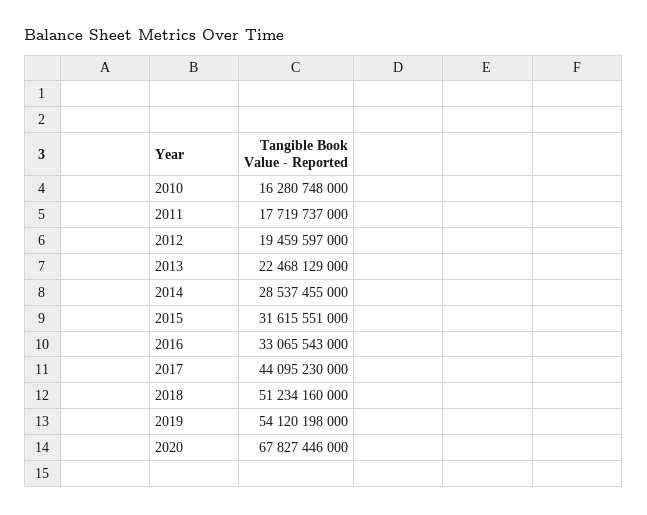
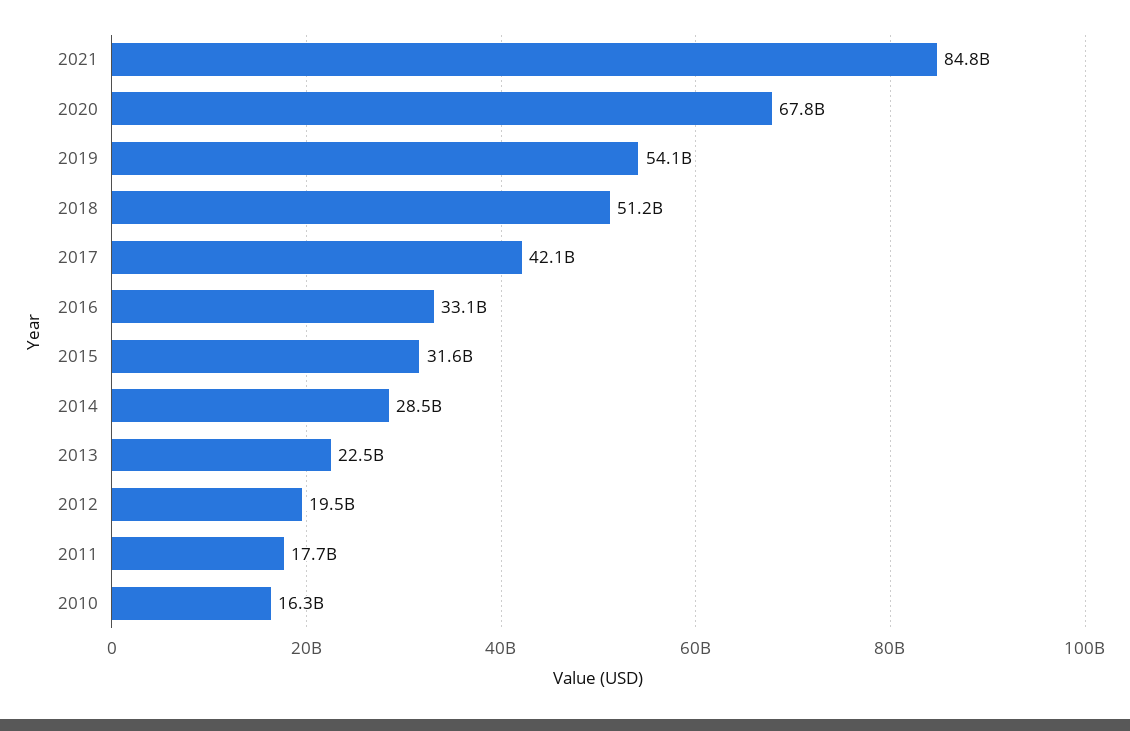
2017: 44095230000 -> 42100000000
2021: none -> 84800000000

